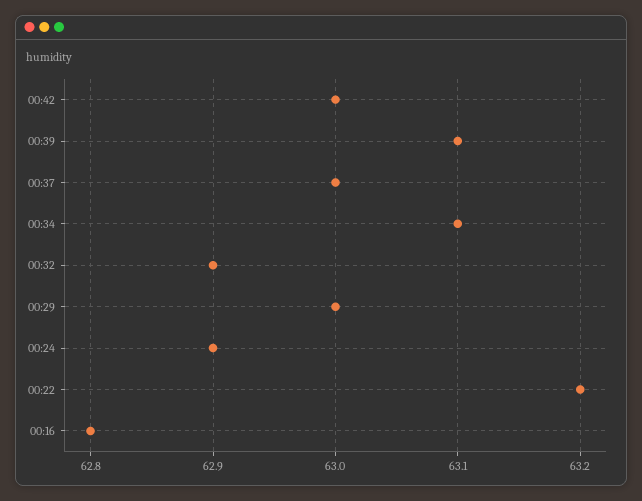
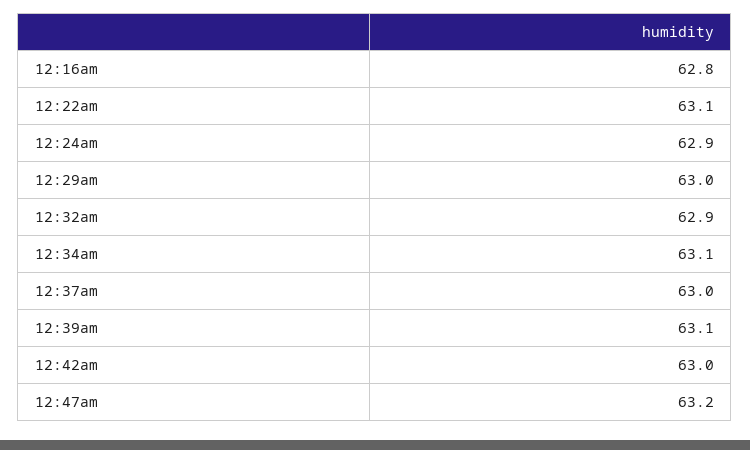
00:22: 63.2 -> 63.1
12:47am: none -> 63.2

